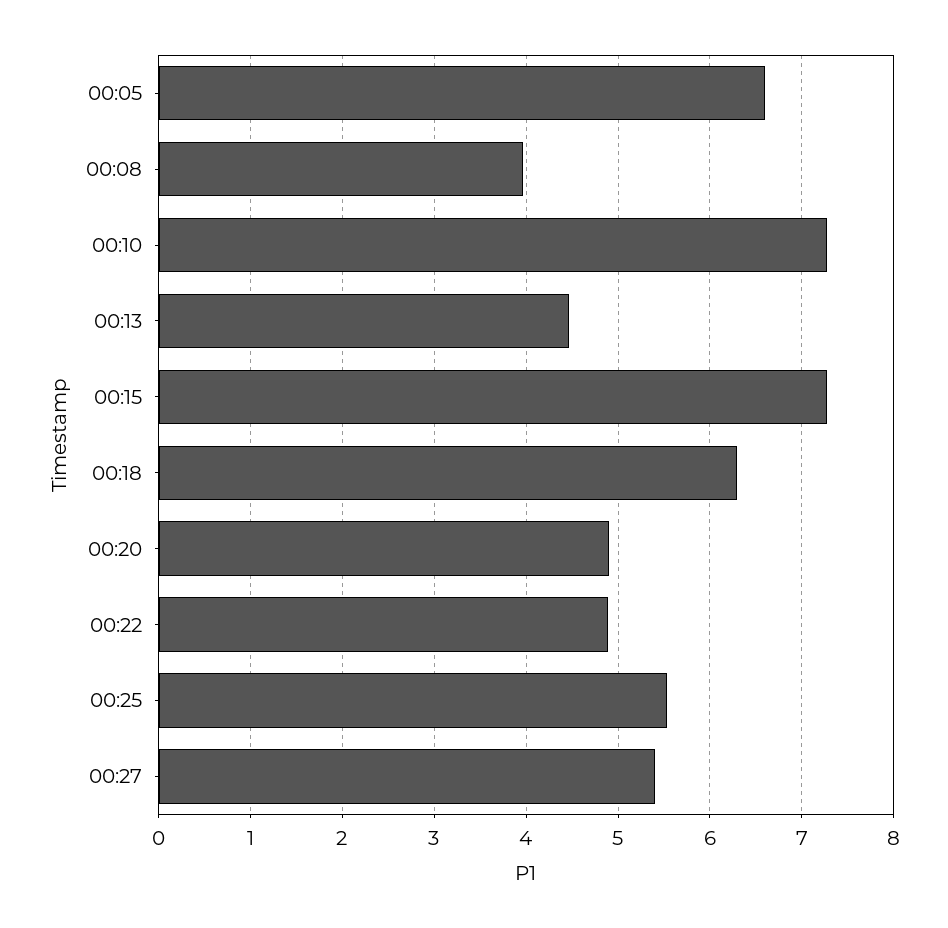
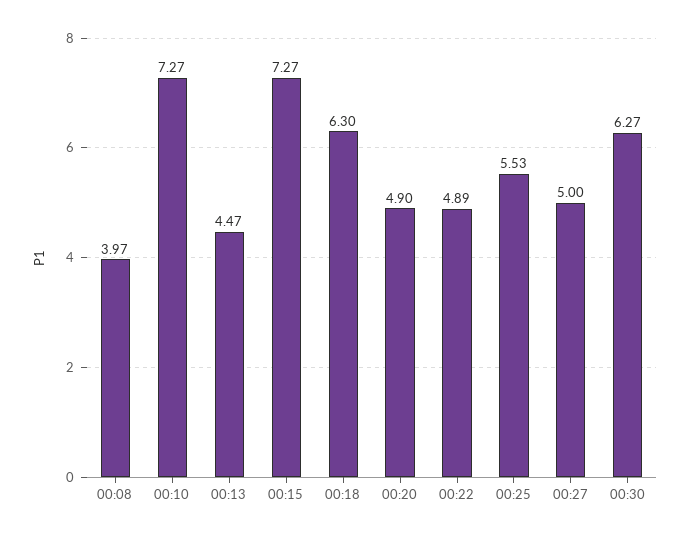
00:05: 6.6 -> none
00:27: 5.4 -> 5
00:30: none -> 6.27

